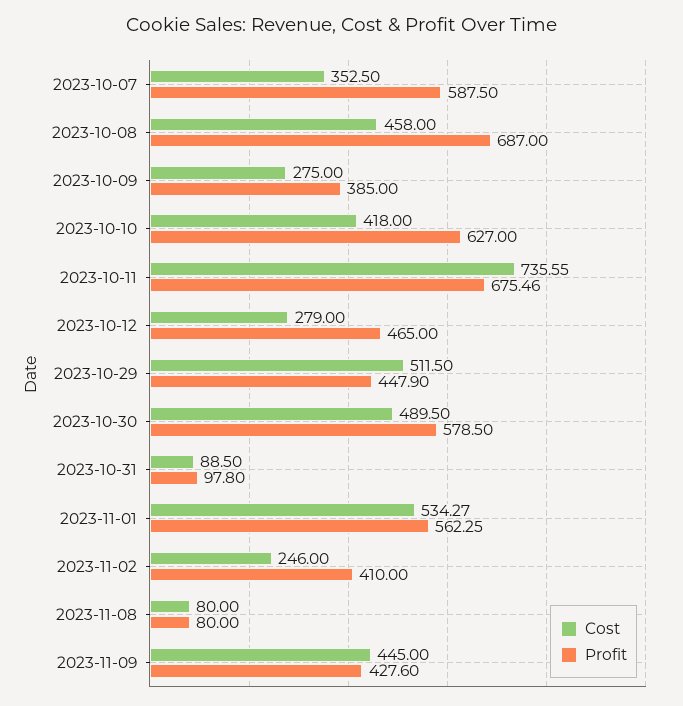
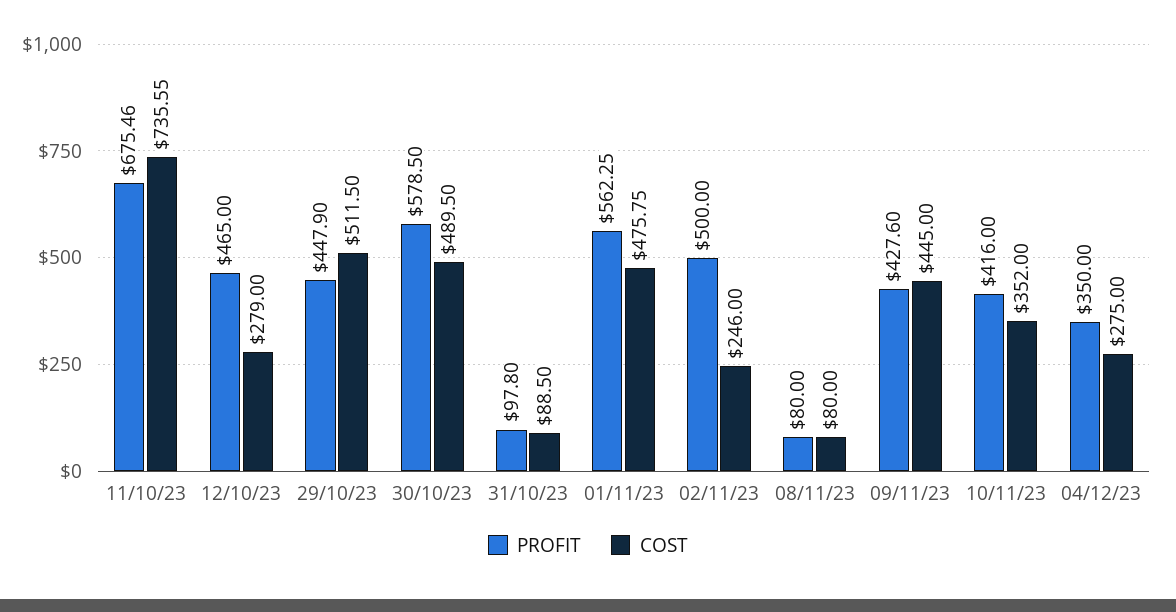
Cost, 2023-10-07: 352.5 -> none
Profit, 2023-10-07: 587.5 -> none
Cost, 2023-10-08: 458 -> none
Profit, 2023-10-08: 687 -> none
Cost, 2023-10-09: 275 -> none
Profit, 2023-10-09: 385 -> none
Cost, 2023-10-10: 418 -> none
Profit, 2023-10-10: 627 -> none
Cost, 2023-11-01: 534.27 -> 475.75
Profit, 2023-11-02: 410 -> 500
Profit, 10/11/23: none -> 416
Cost, 10/11/23: none -> 352
Profit, 04/12/23: none -> 350
Cost, 04/12/23: none -> 275

